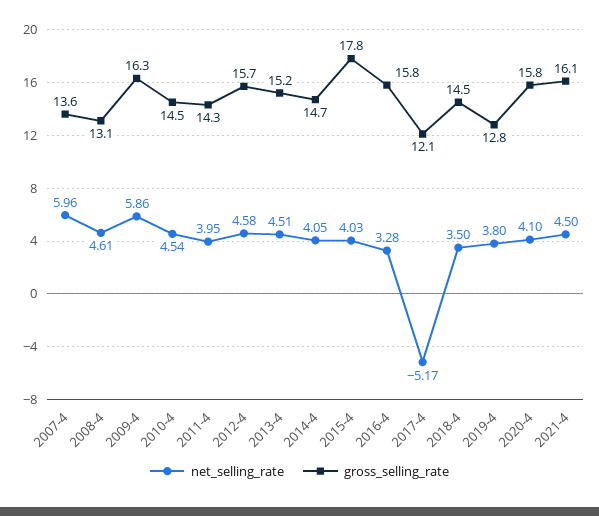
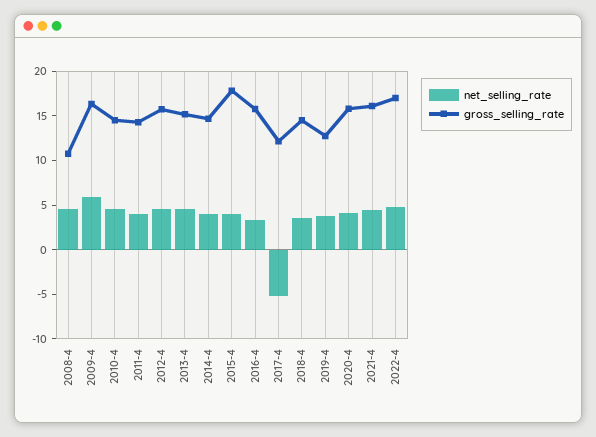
net_selling_rate, 2007-4: 5.96 -> none
gross_selling_rate, 2007-4: 13.6 -> none
gross_selling_rate, 2008-4: 13.1 -> 11
net_selling_rate, 2022-4: none -> 5
gross_selling_rate, 2022-4: none -> 17

